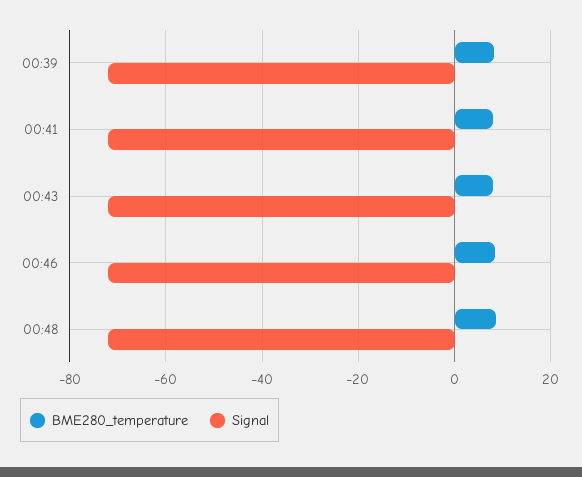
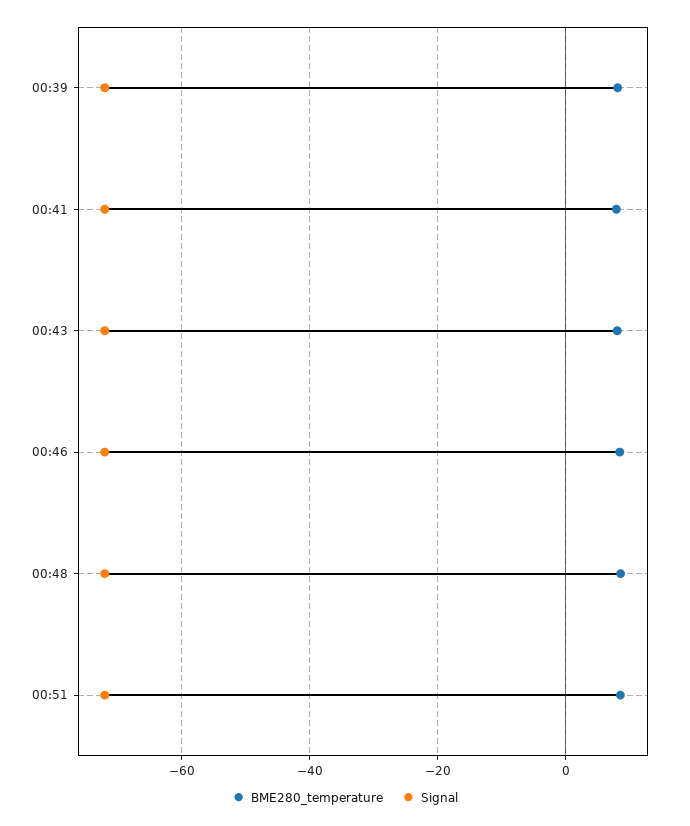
BME280_temperature, 00:51: none -> 8
Signal, 00:51: none -> -72

